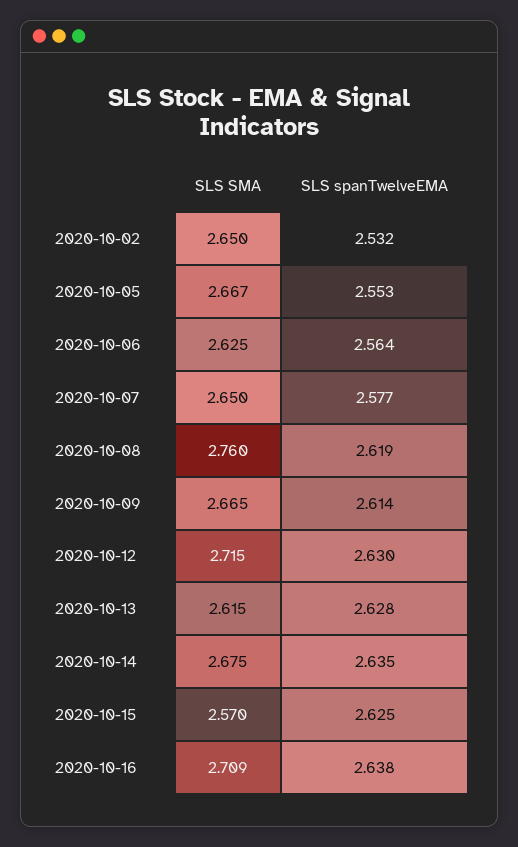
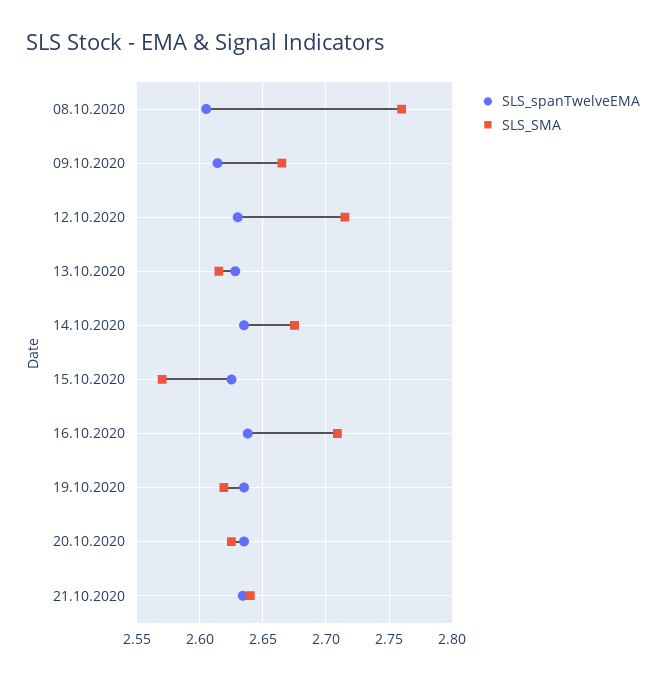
SLS SMA, 2020-10-02: 2.65 -> none
SLS spanTwelveEMA, 2020-10-02: 2.532 -> none
SLS SMA, 2020-10-05: 2.667 -> none
SLS spanTwelveEMA, 2020-10-05: 2.553 -> none
SLS SMA, 2020-10-06: 2.625 -> none
SLS spanTwelveEMA, 2020-10-06: 2.564 -> none
SLS SMA, 2020-10-07: 2.65 -> none
SLS spanTwelveEMA, 2020-10-07: 2.577 -> none
SLS spanTwelveEMA, 2020-10-08: 2.619 -> 2.605
SLS spanTwelveEMA, 19.10.2020: none -> 2.635
SLS SMA, 19.10.2020: none -> 2.62
SLS spanTwelveEMA, 20.10.2020: none -> 2.635
SLS SMA, 20.10.2020: none -> 2.625
SLS spanTwelveEMA, 21.10.2020: none -> 2.635
SLS SMA, 21.10.2020: none -> 2.64

